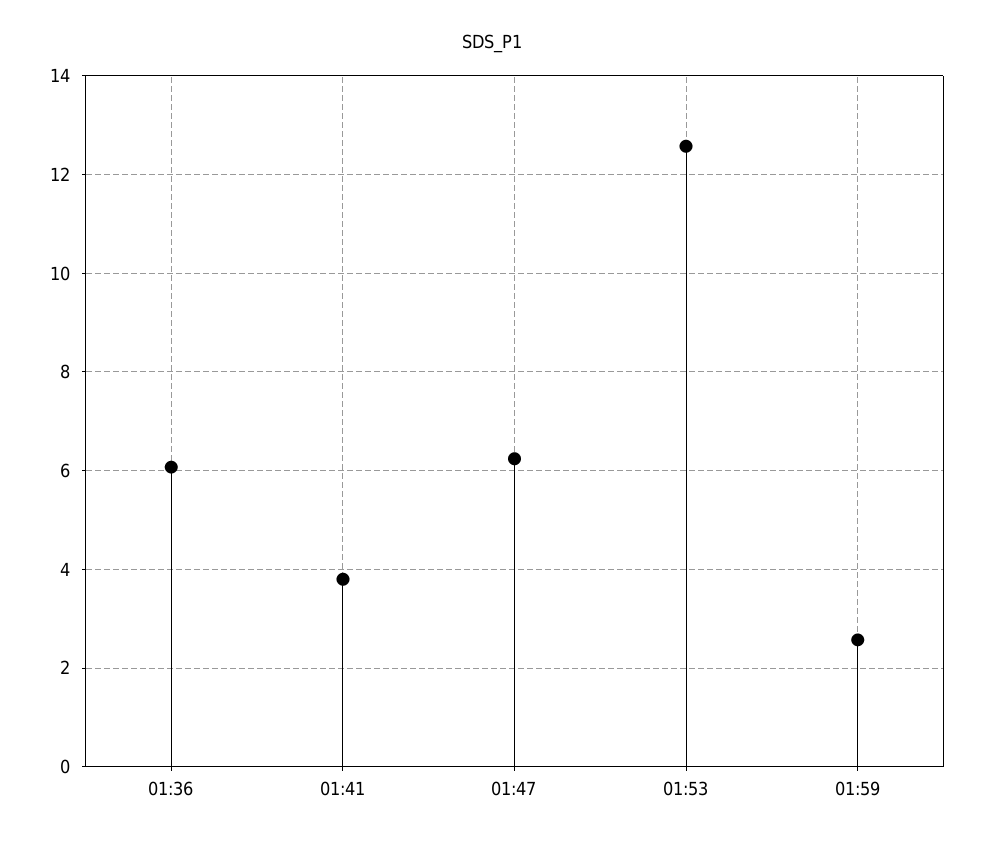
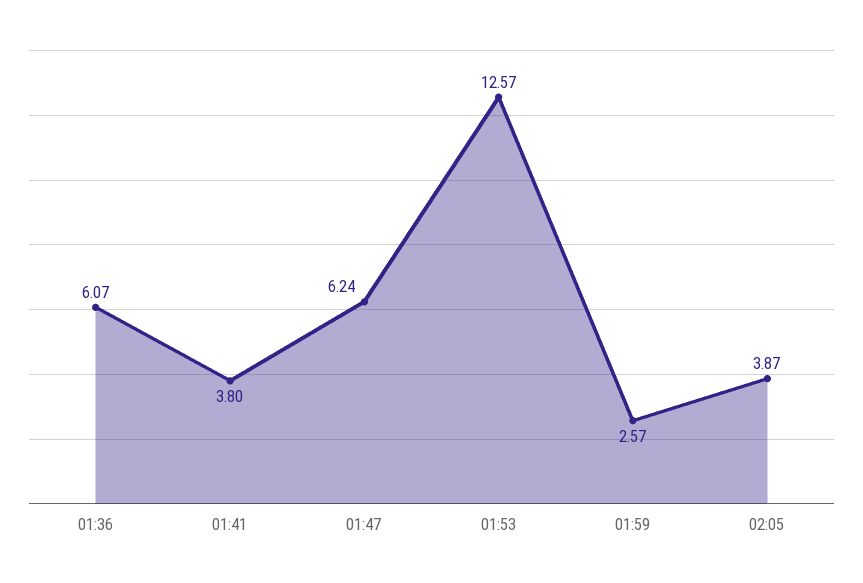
02:05: none -> 3.87

